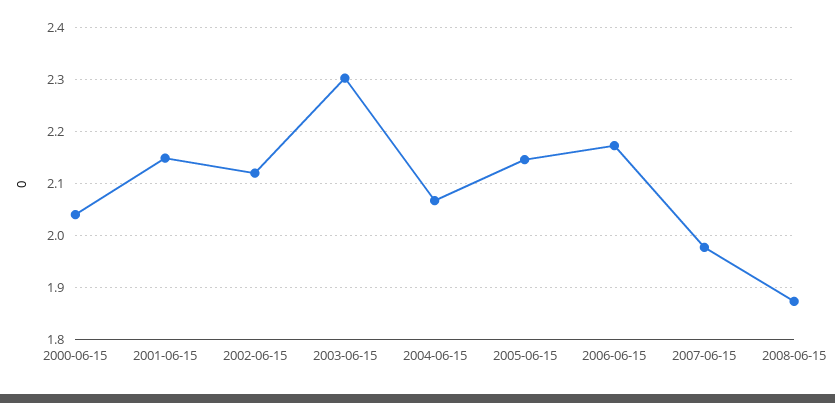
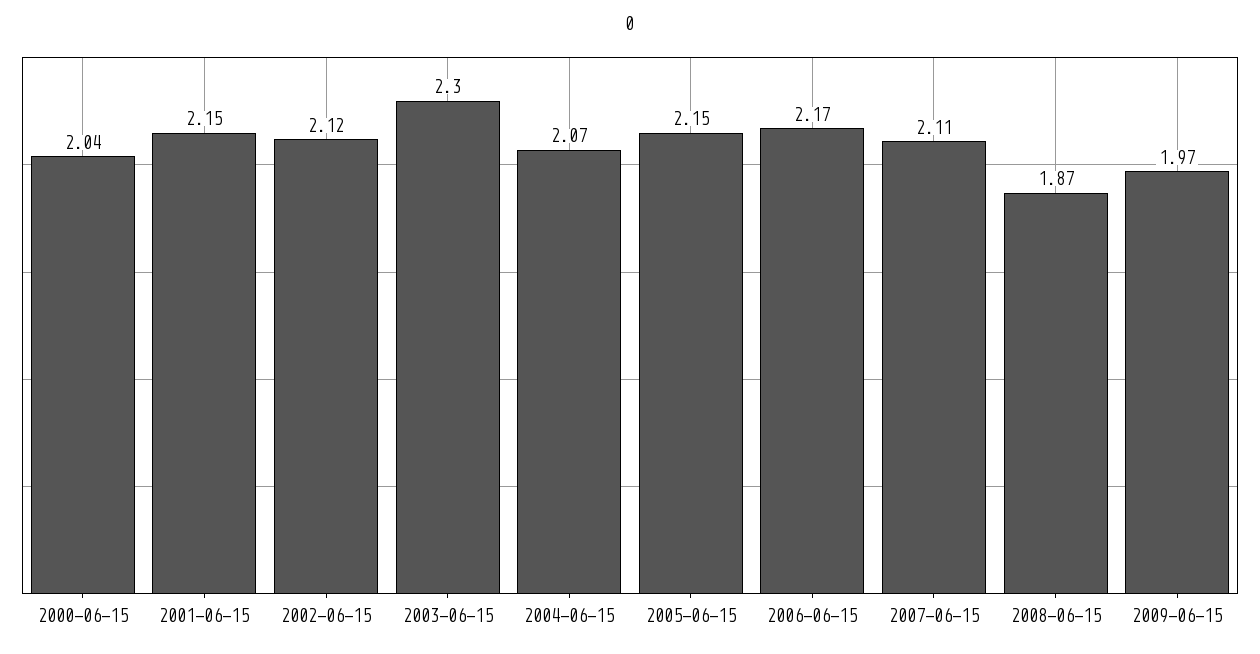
2007-06-15: 1.98 -> 2.11
2009-06-15: none -> 1.97

